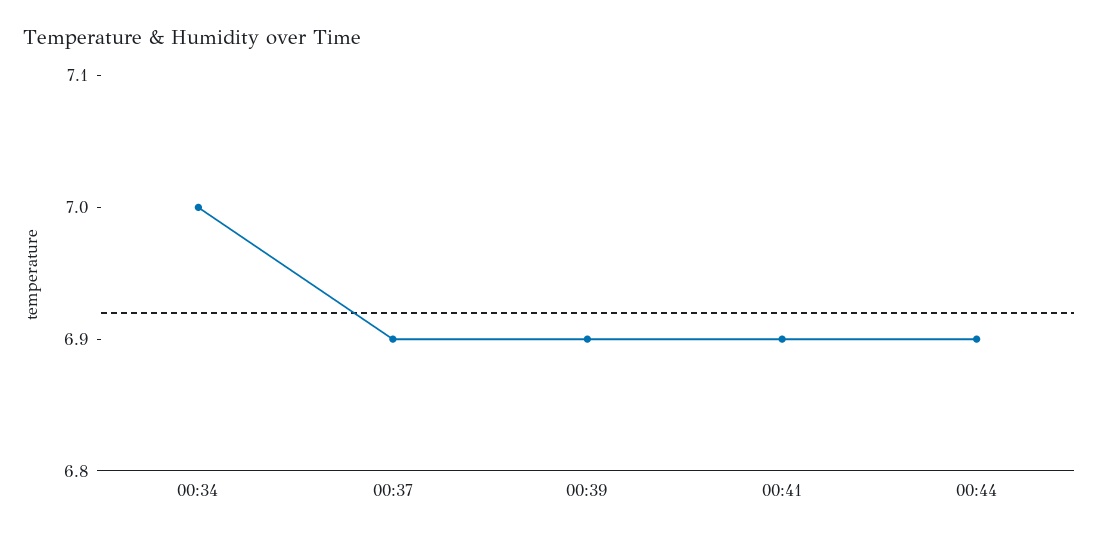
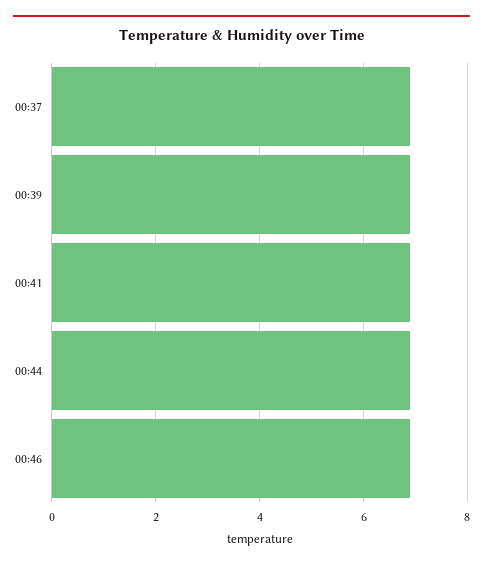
00:34: 7 -> none
00:46: none -> 7

